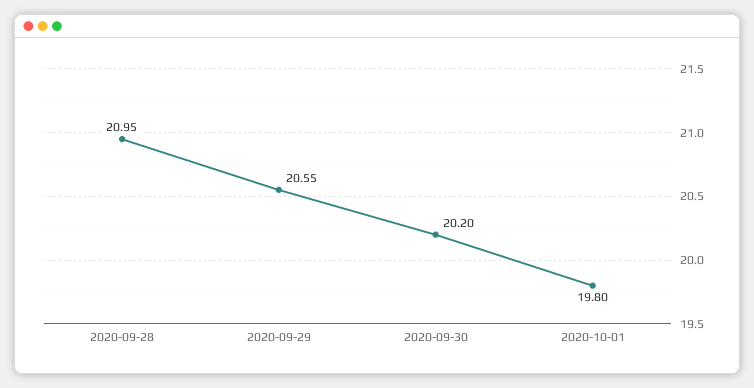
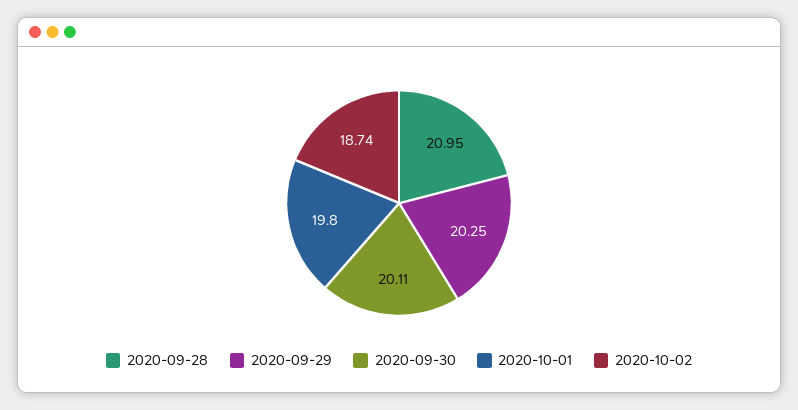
2020-09-29: 20.55 -> 20.25
2020-09-30: 20.2 -> 20.11
2020-10-02: none -> 18.74

